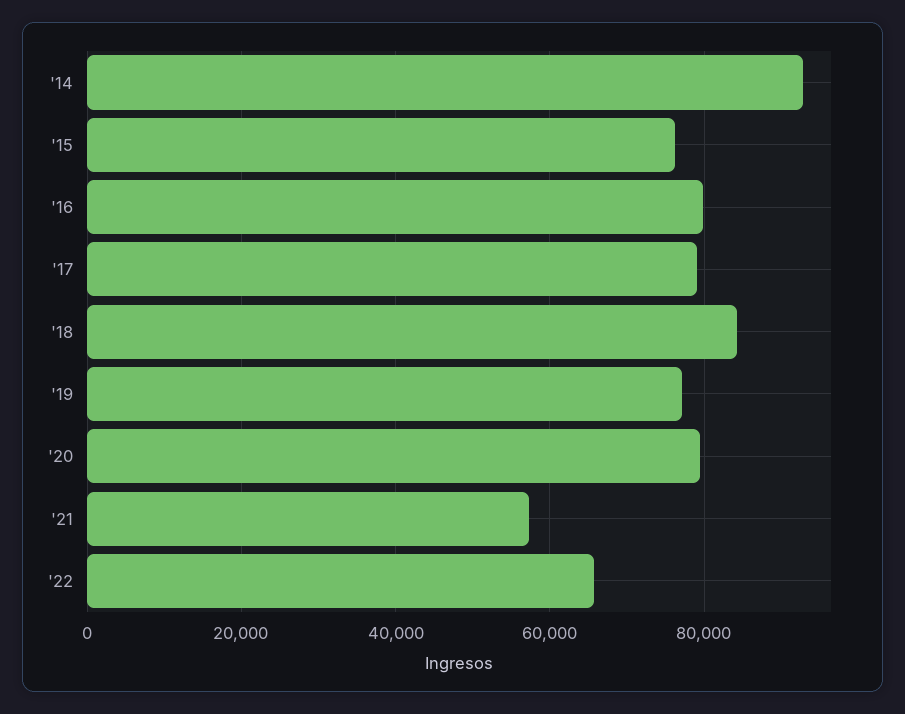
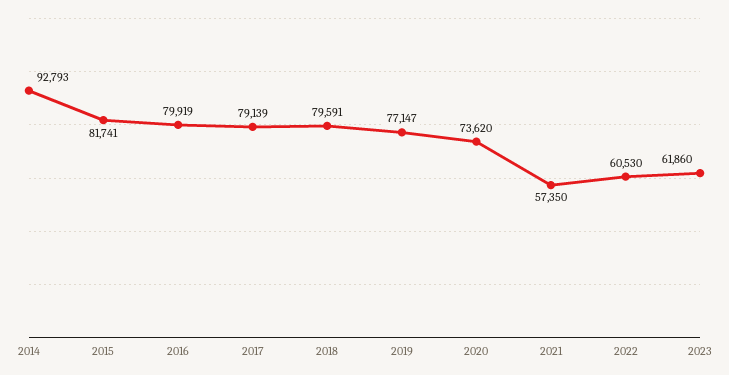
'15: 76000 -> 81741
'18: 84000 -> 79591
'20: 80000 -> 73620
'22: 66000 -> 60530
2023: none -> 61860

